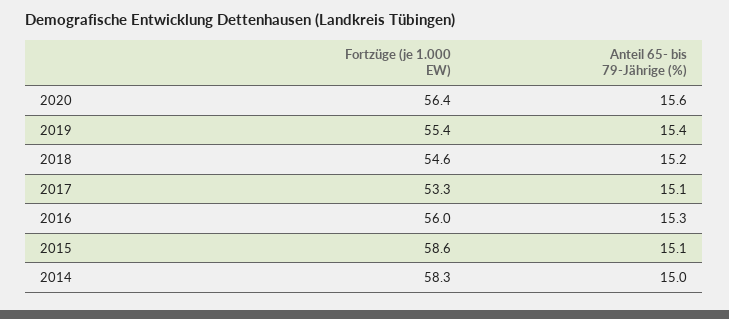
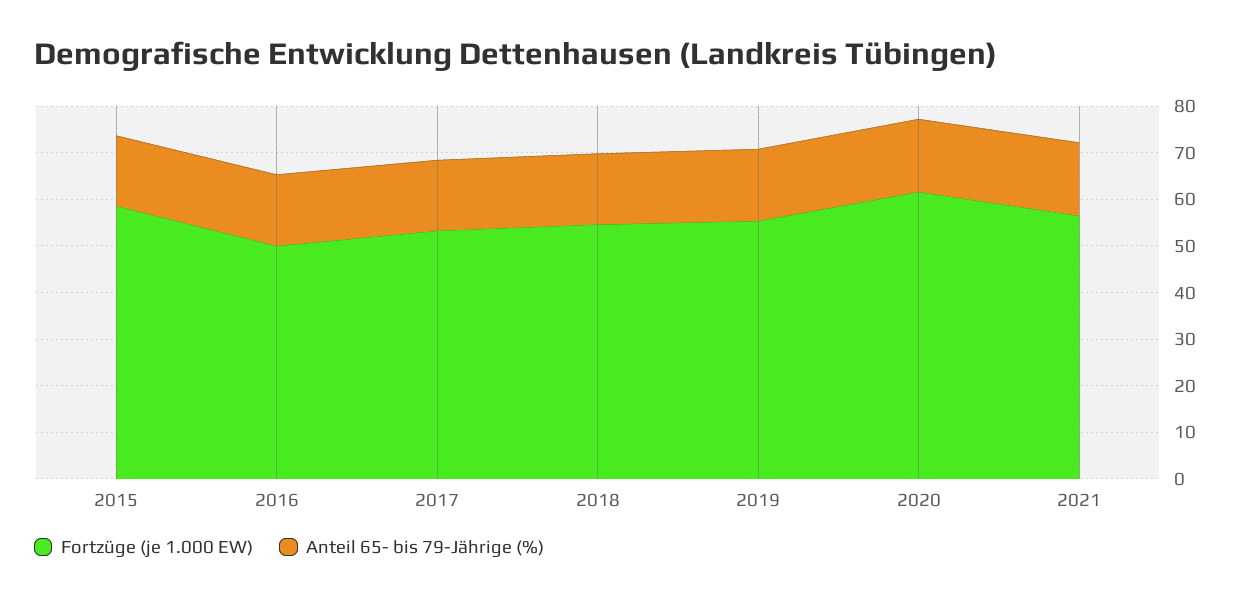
Fortzüge (je 1.000 EW), 2020: 56.4 -> 62
Fortzüge (je 1.000 EW), 2016: 56 -> 50
Fortzüge (je 1.000 EW), 2014: 58.3 -> none
Anteil 65- bis 79-Jährige (%), 2014: 15 -> none
Fortzüge (je 1.000 EW), 2021: none -> 56
Anteil 65- bis 79-Jährige (%), 2021: none -> 16

